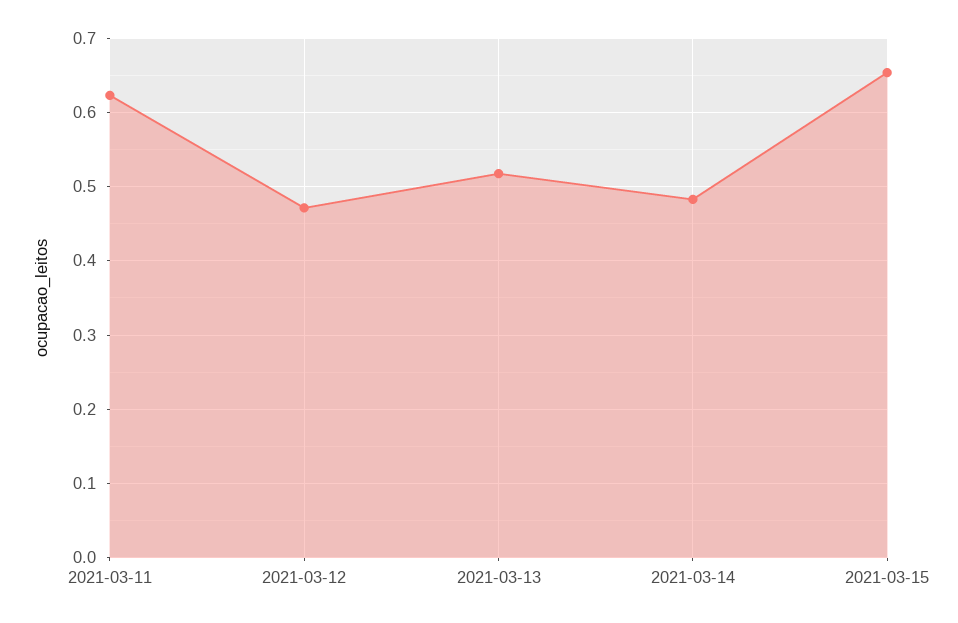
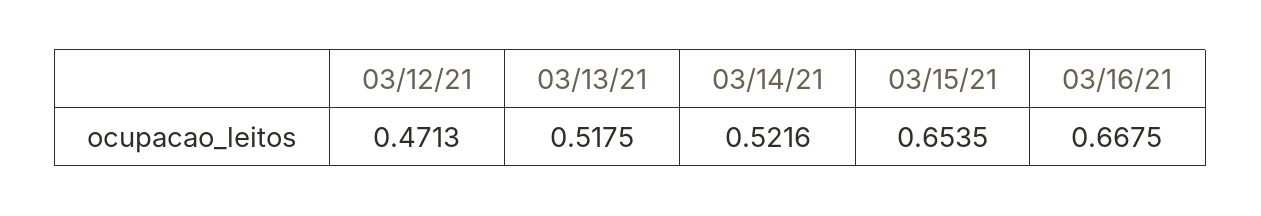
2021-03-11: 0.62 -> none
2021-03-14: 0.48 -> 0.5216
03/16/21: none -> 0.6675

